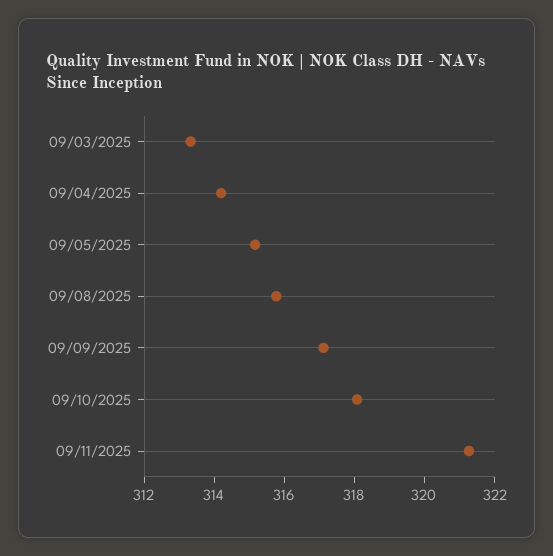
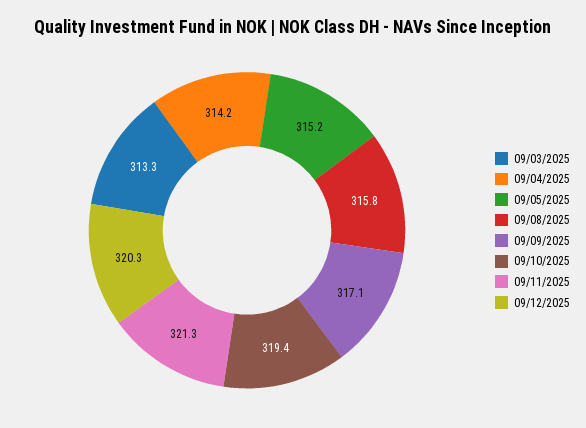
09/10/2025: 318 -> 319.4
09/12/2025: none -> 320.3

